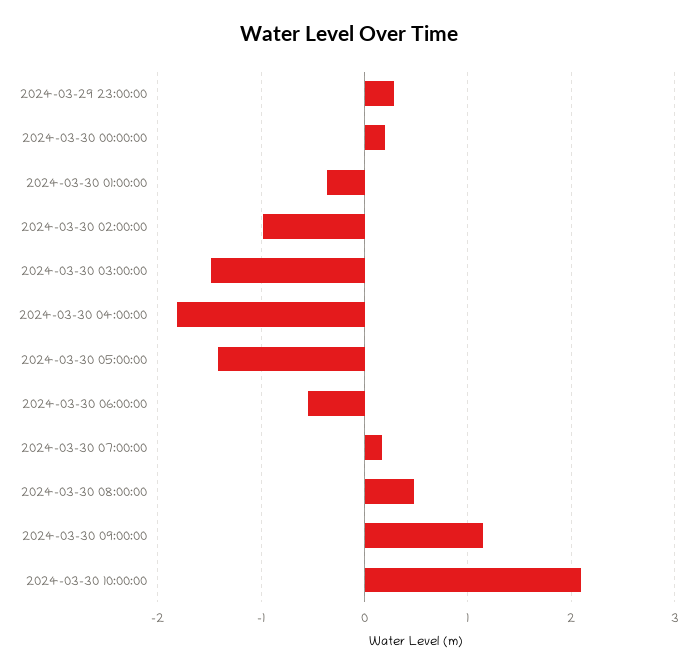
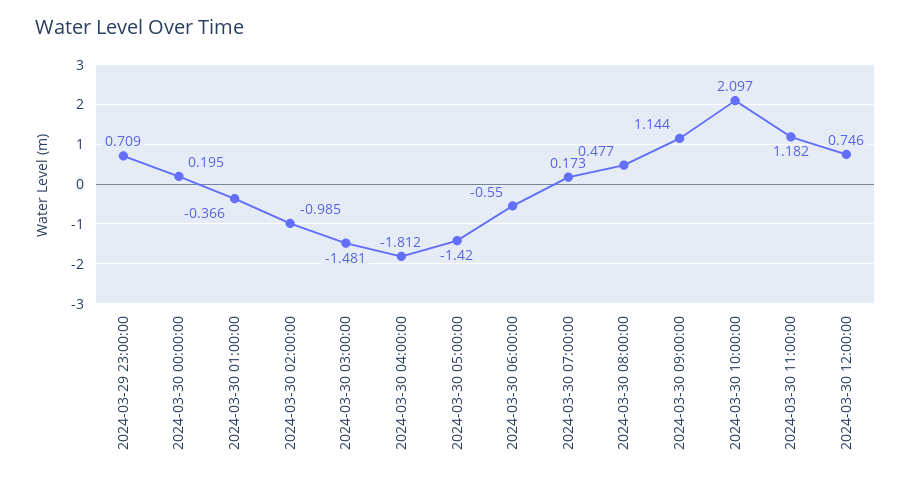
2024-03-29 23:00:00: 0.3 -> 0.709
2024-03-30 11:00:00: none -> 1.182
2024-03-30 12:00:00: none -> 0.746

